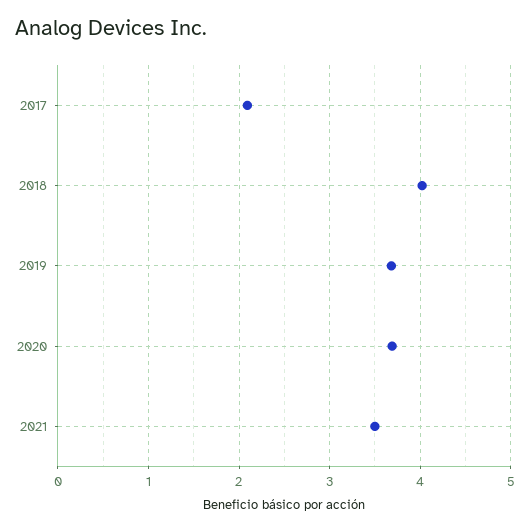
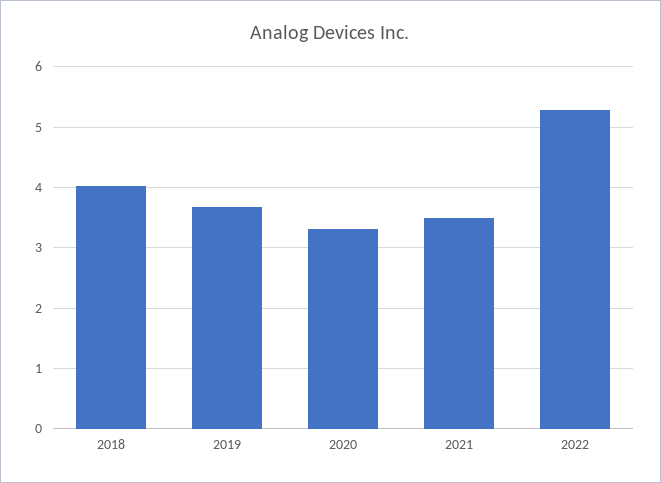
2017: 2.1 -> none
2020: 3.7 -> 3.3
2022: none -> 5.3

